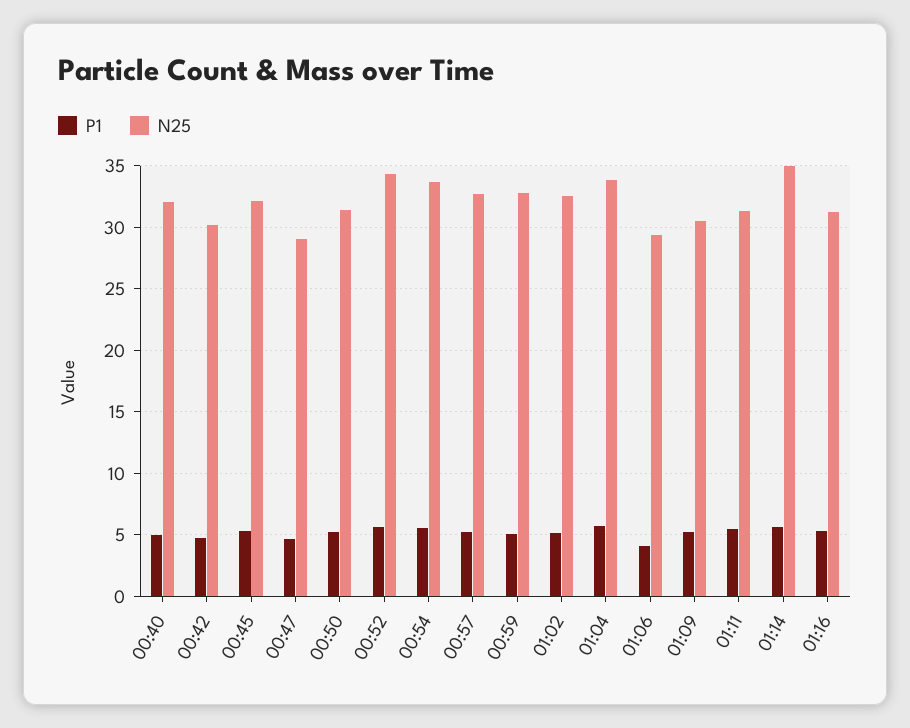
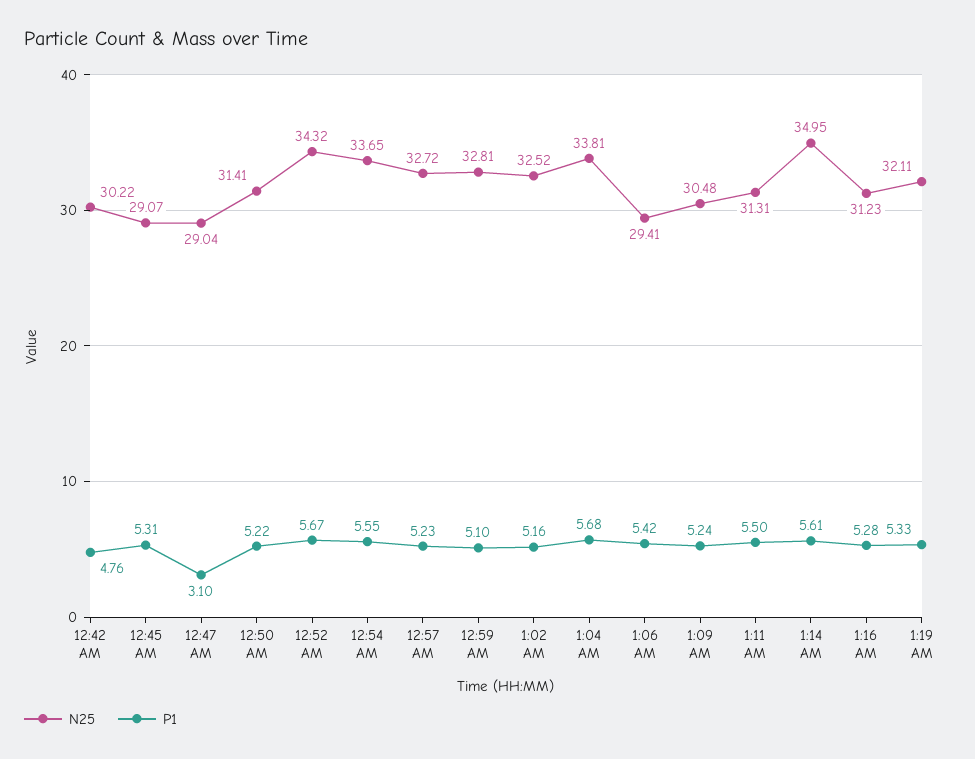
P1, 00:40: 5 -> none
N25, 00:40: 32 -> none
N25, 00:45: 32 -> 29.07
P1, 00:47: 4.5 -> 3.1
P1, 01:06: 4 -> 5.42
N25, 1:19 AM: none -> 32.11
P1, 1:19 AM: none -> 5.33

